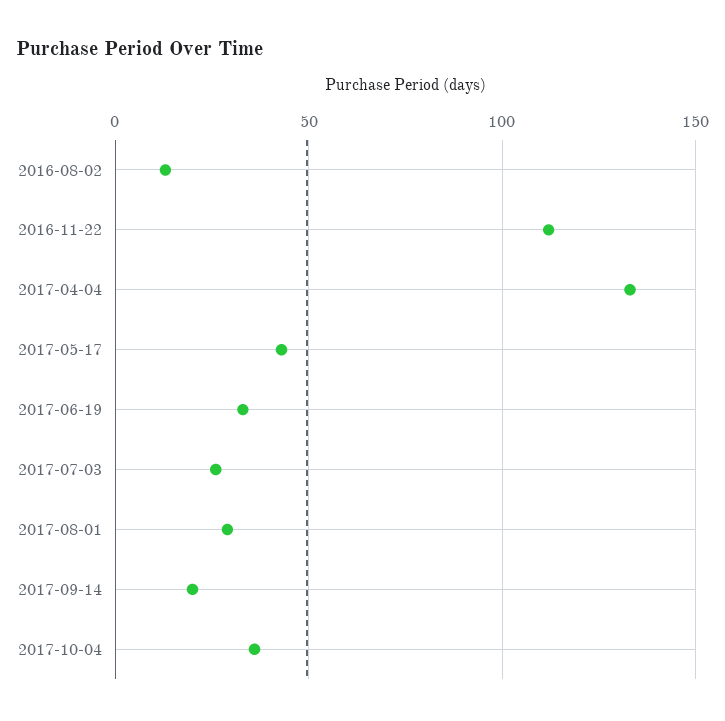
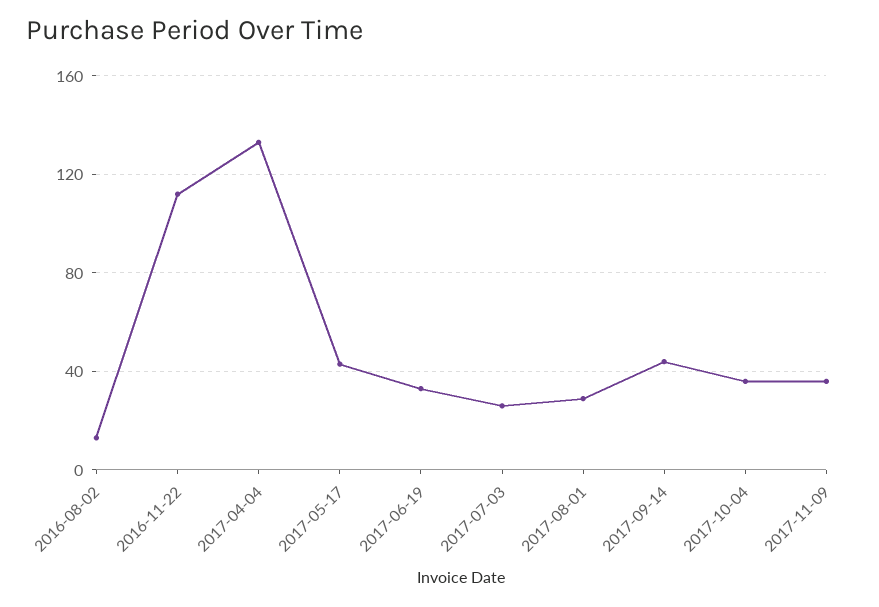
2017-09-14: 20 -> 45
2017-11-09: none -> 35

